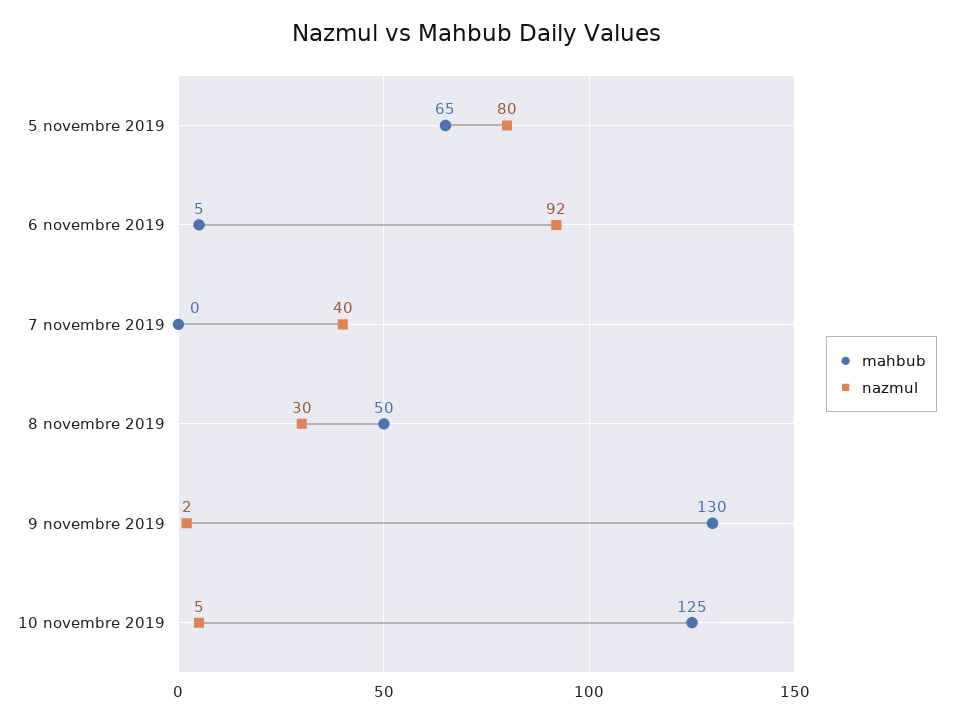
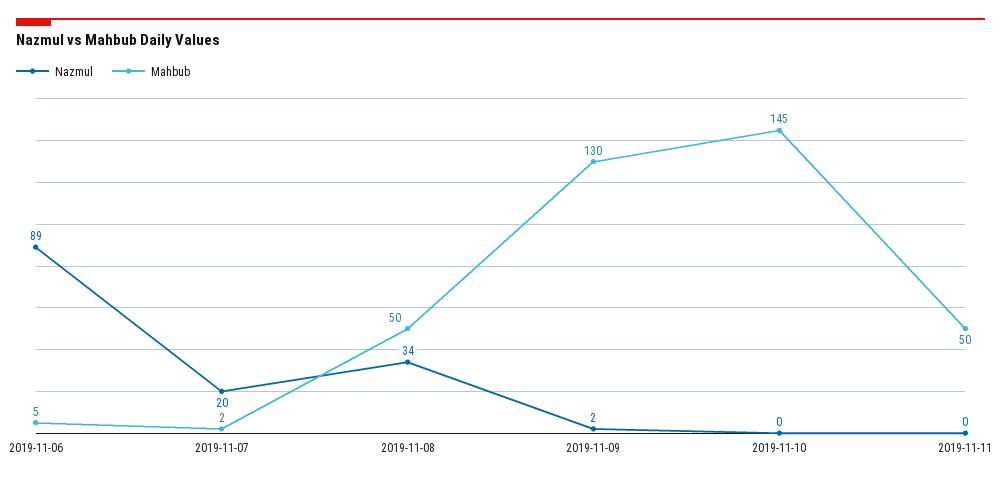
mahbub, 5 novembre 2019: 65 -> none
nazmul, 5 novembre 2019: 80 -> none
nazmul, 6 novembre 2019: 92 -> 89
mahbub, 7 novembre 2019: 0 -> 2
nazmul, 7 novembre 2019: 40 -> 20
nazmul, 8 novembre 2019: 30 -> 34
mahbub, 10 novembre 2019: 125 -> 145
nazmul, 10 novembre 2019: 5 -> 0
nazmul, 2019-11-11: none -> 0
mahbub, 2019-11-11: none -> 50

